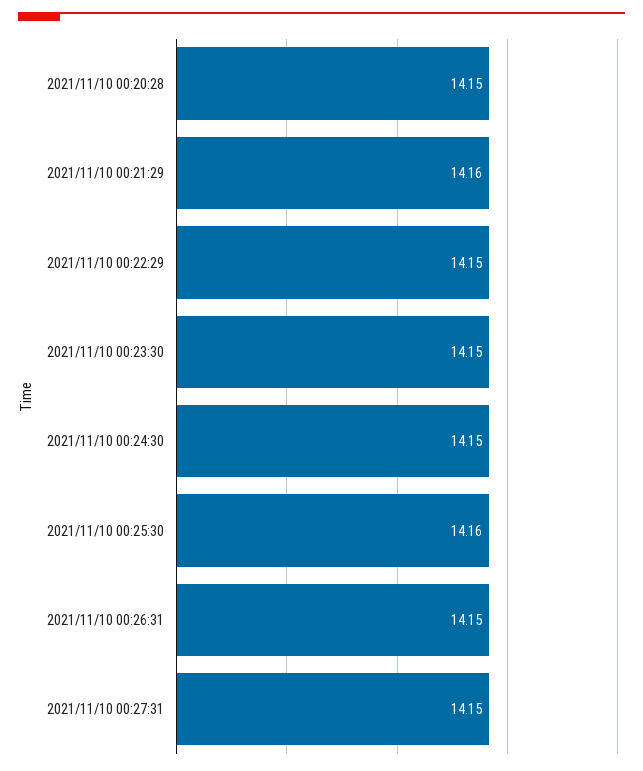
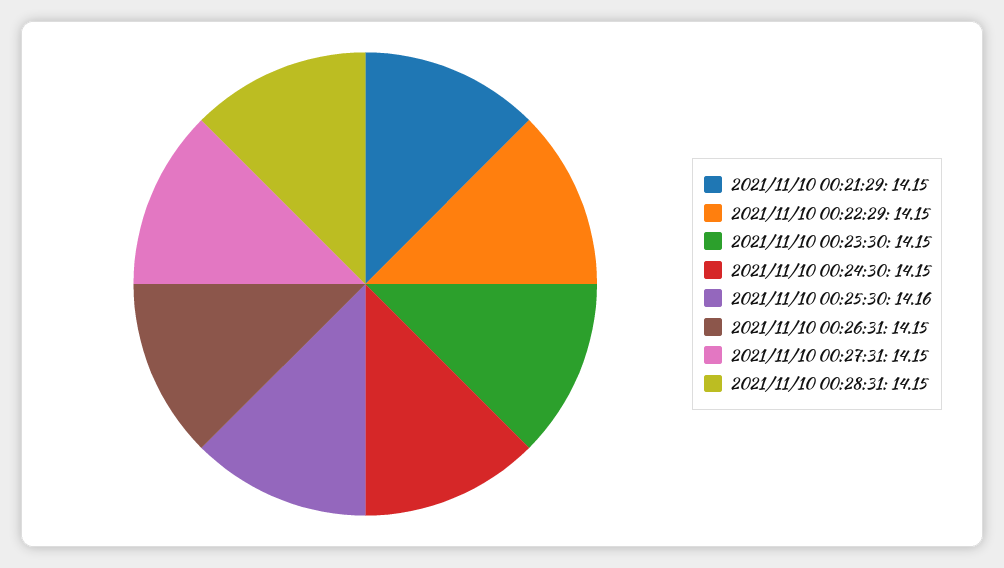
2021/11/10 00:20:28: 14.15 -> none
2021/11/10 00:21:29: 14.16 -> 14.15
2021/11/10 00:28:31: none -> 14.15

